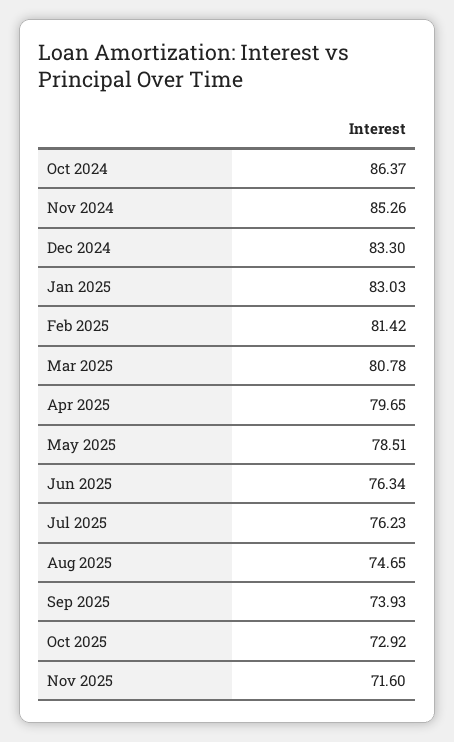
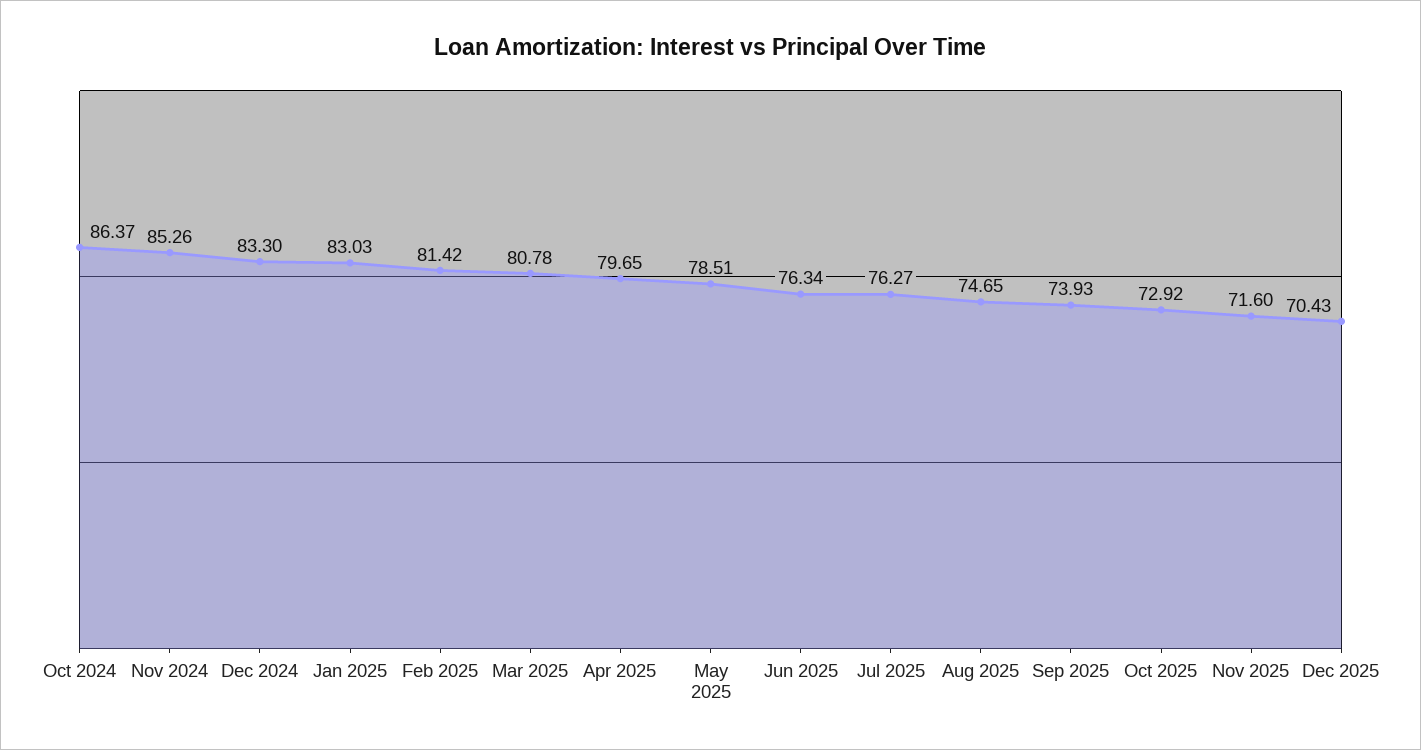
Jul 2025: 76.23 -> 76.27
Dec 2025: none -> 70.43

